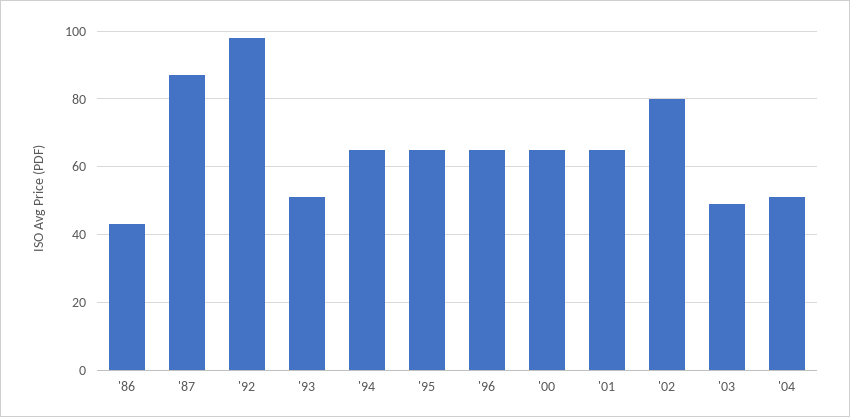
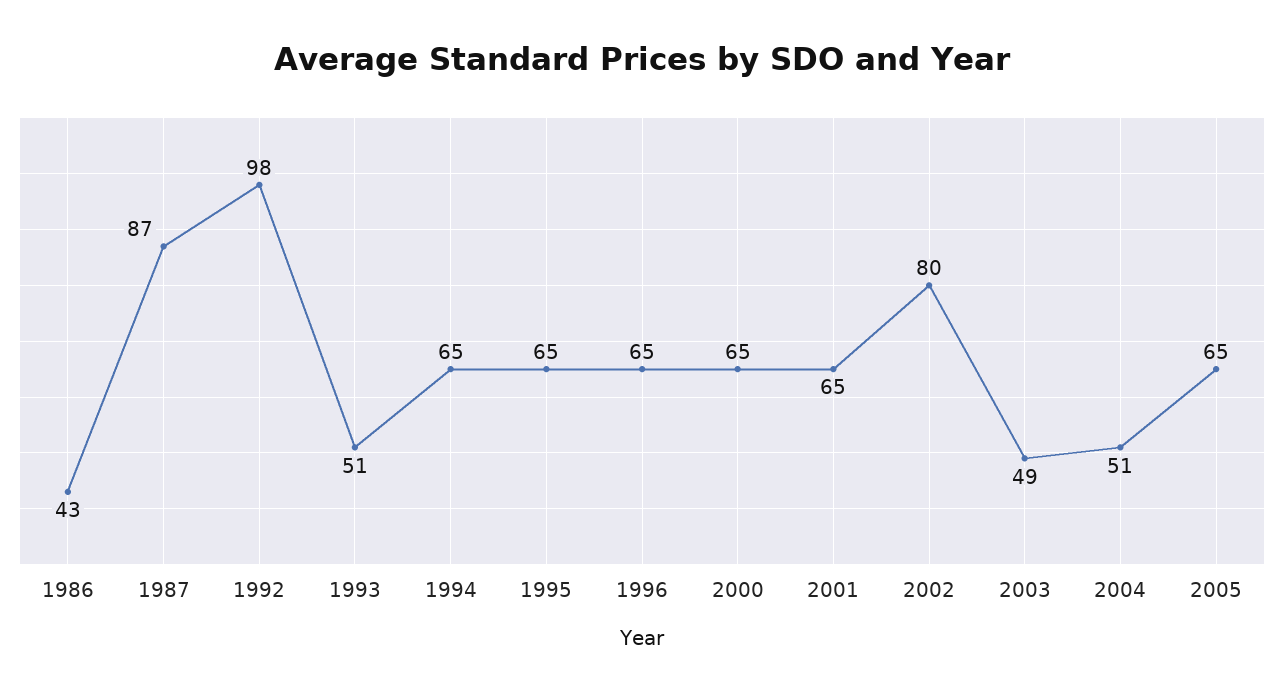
2005: none -> 65

